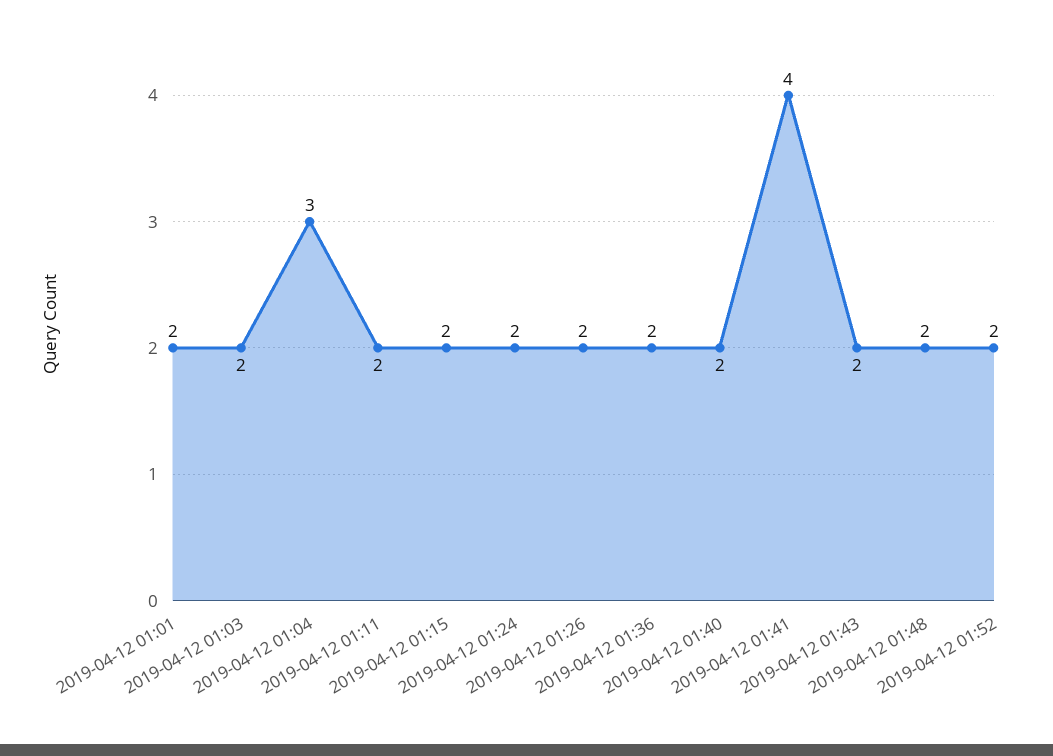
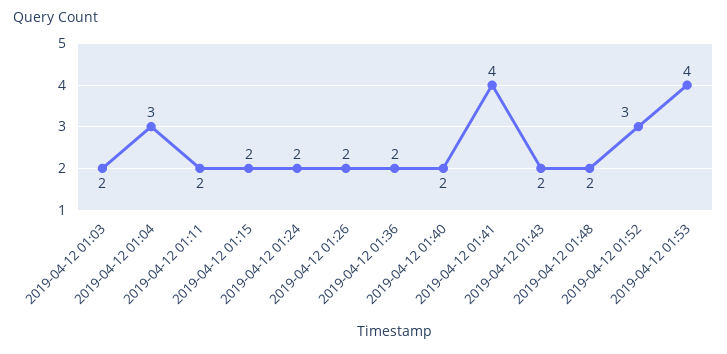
2019-04-12 01:01: 2 -> none
2019-04-12 01:52: 2 -> 3
2019-04-12 01:53: none -> 4

